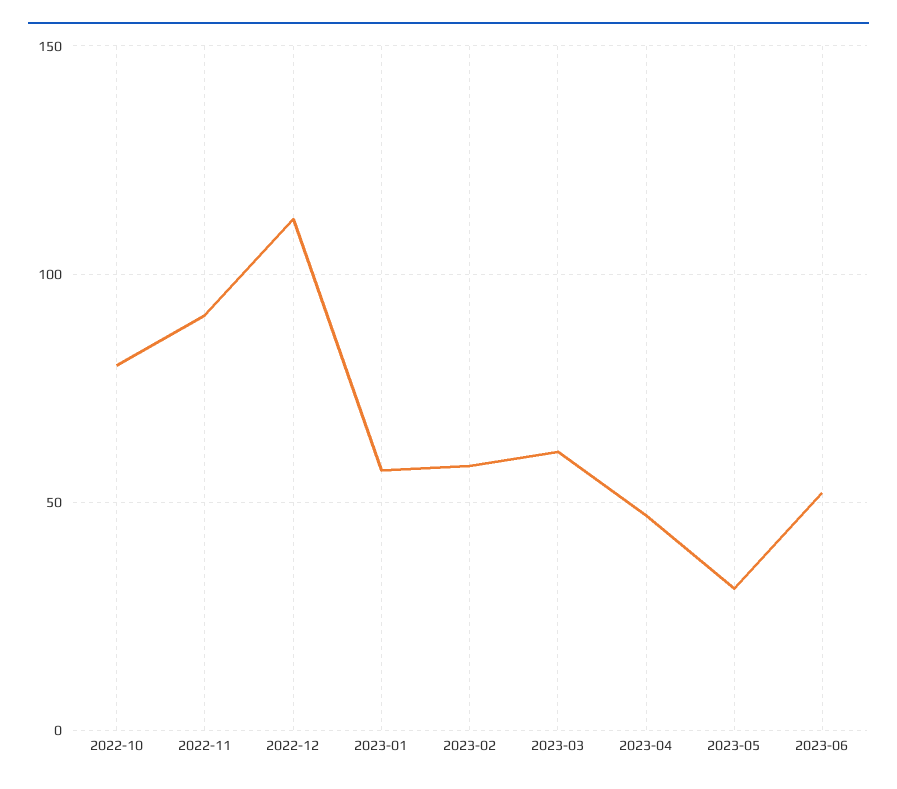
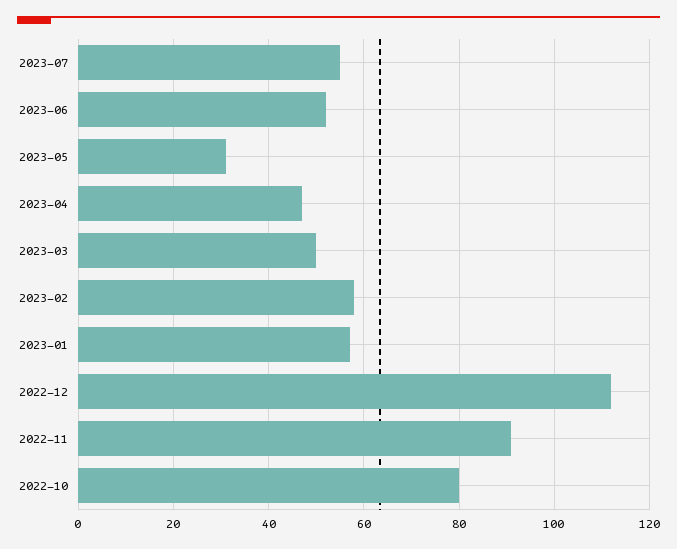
2023-03: 60 -> 50
2023-07: none -> 55

